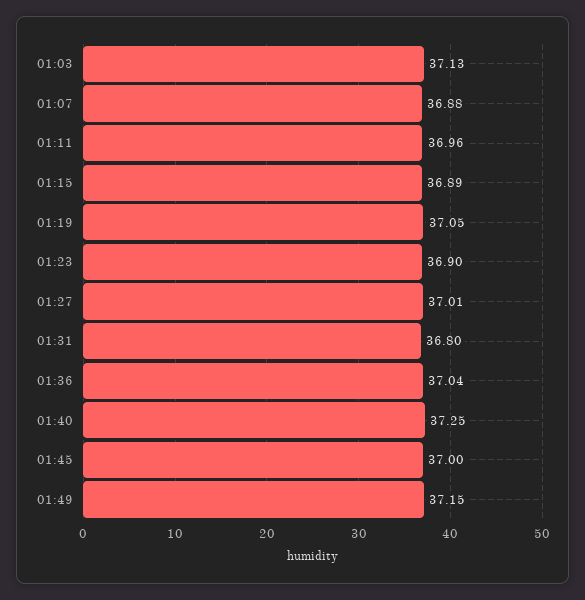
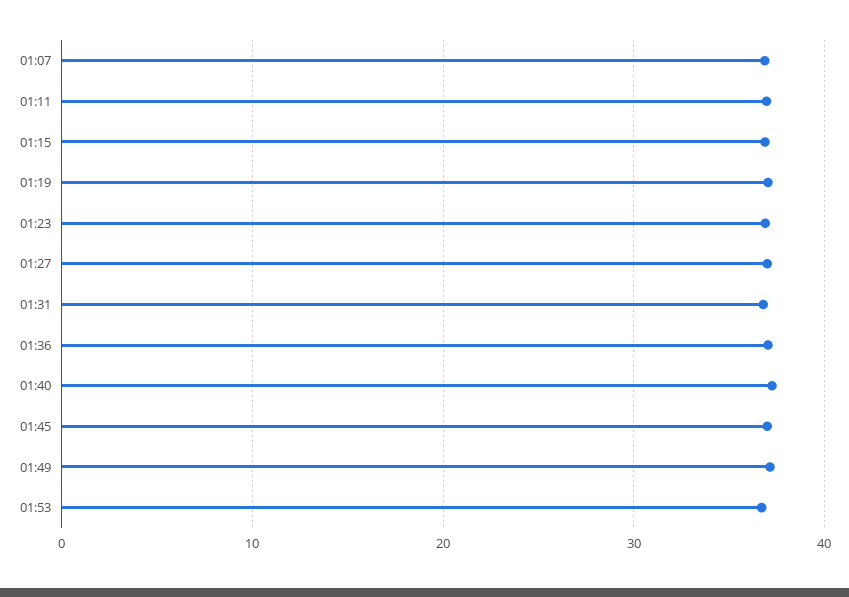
01:03: 37.13 -> none
01:53: none -> 37

